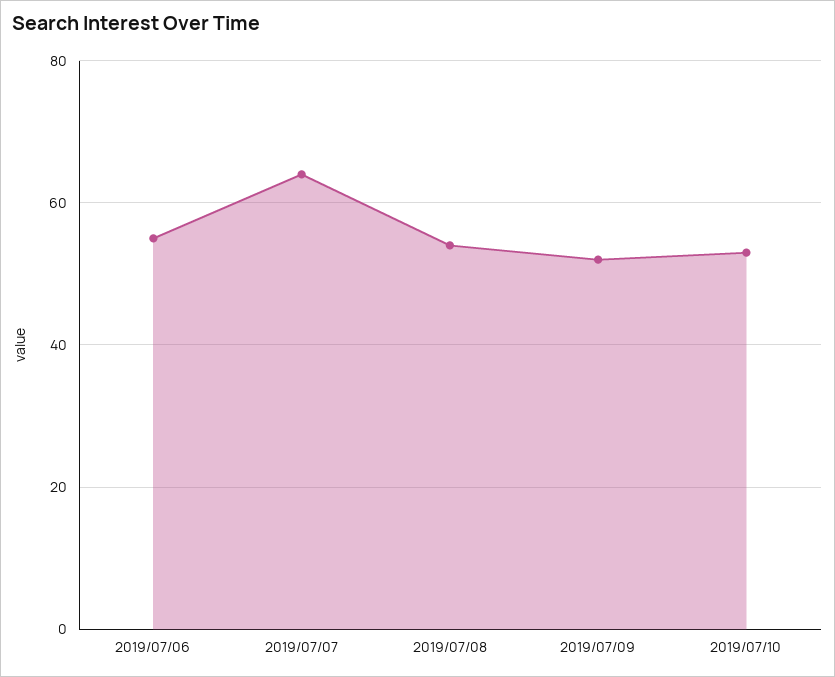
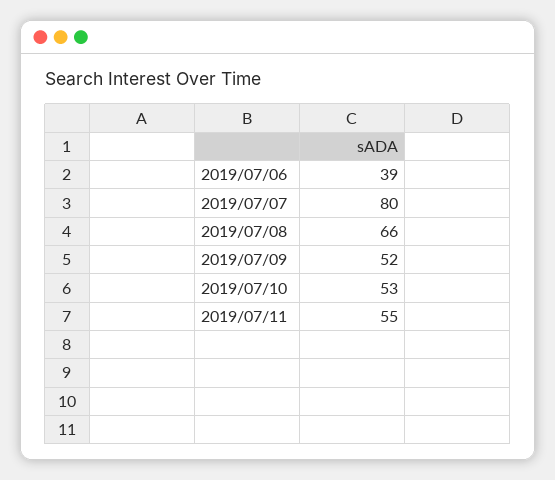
2019/07/06: 55 -> 39
2019/07/07: 65 -> 80
2019/07/08: 55 -> 66
2019/07/11: none -> 55

